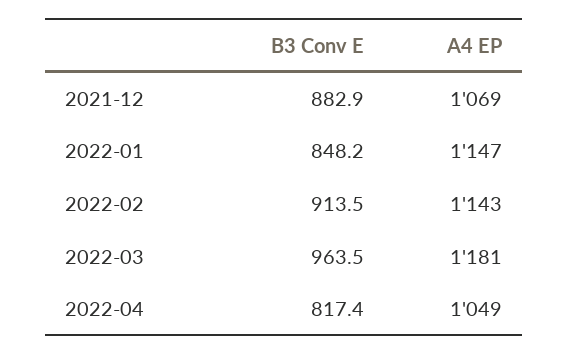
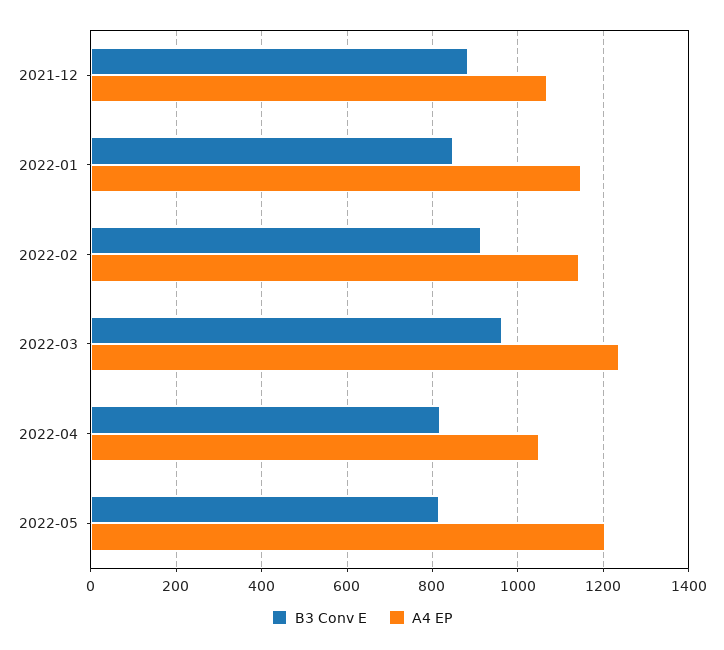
A4 EP, 2022-03: 1181 -> 1240
B3 Conv E, 2022-05: none -> 820
A4 EP, 2022-05: none -> 1200

